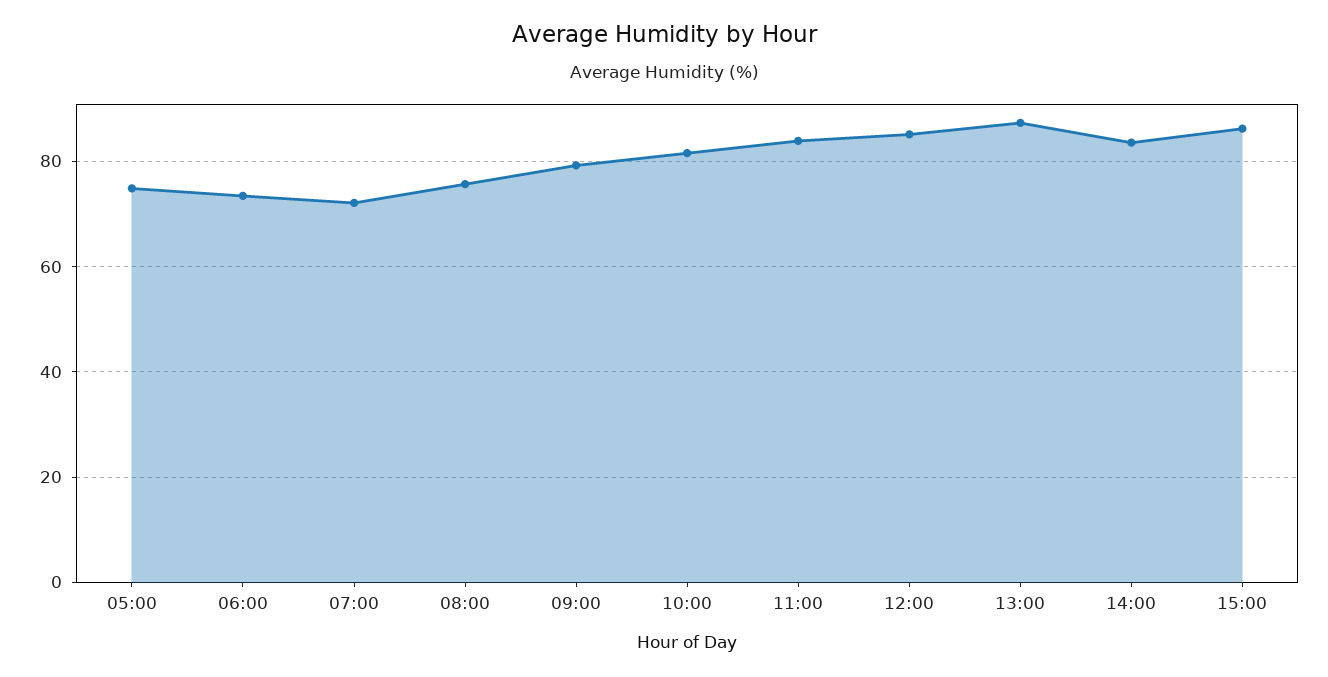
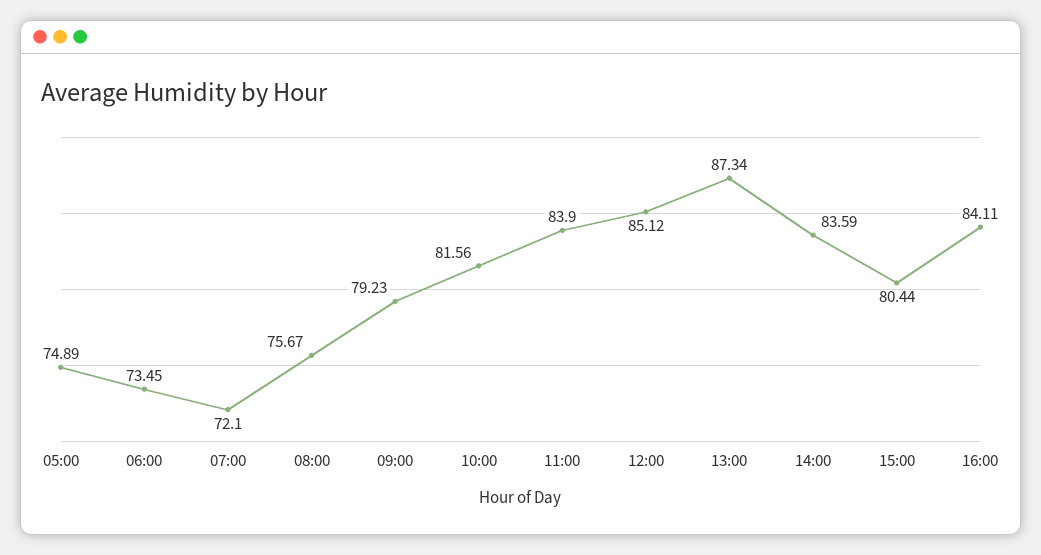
15:00: 86 -> 80.44
16:00: none -> 84.11

